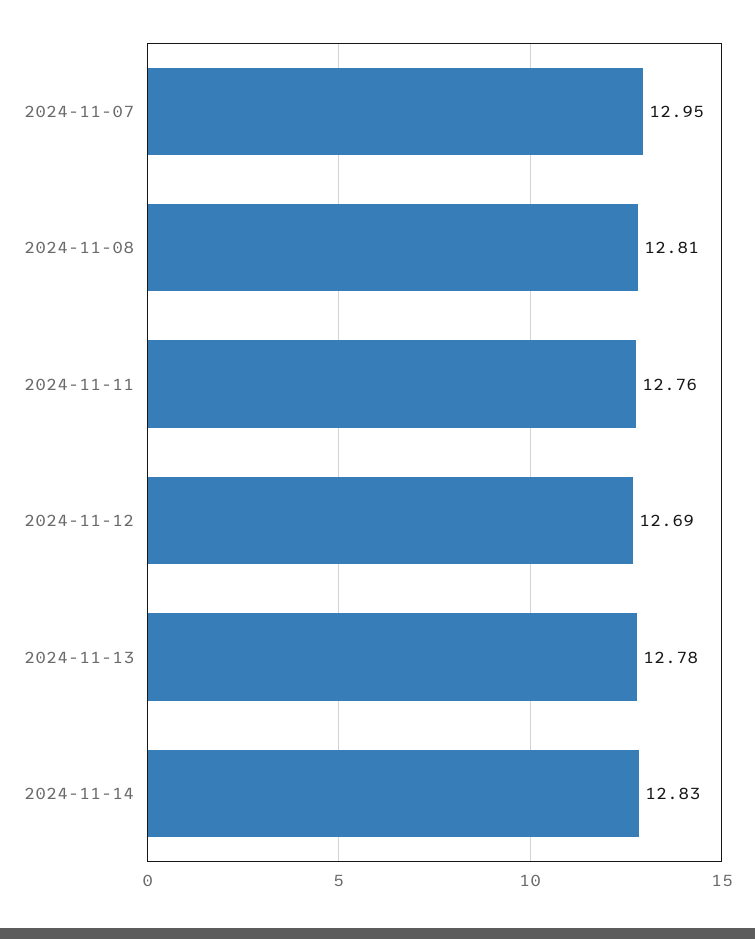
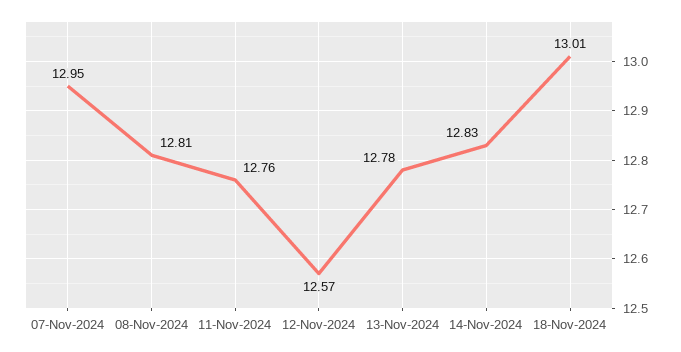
2024-11-12: 12.69 -> 12.57
18-Nov-2024: none -> 13.01

